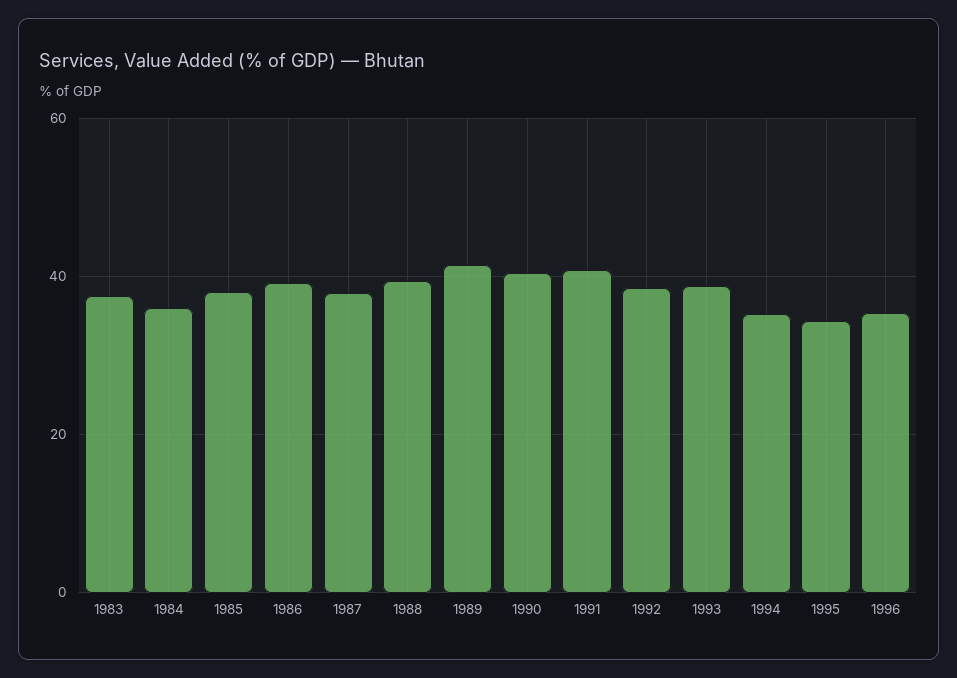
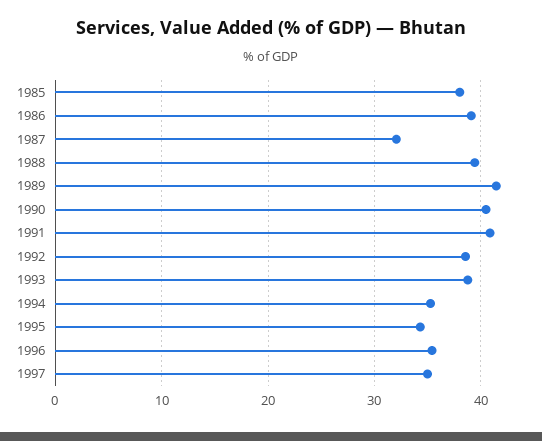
1983: 38 -> none
1984: 36 -> none
1987: 38 -> 32
1997: none -> 35

